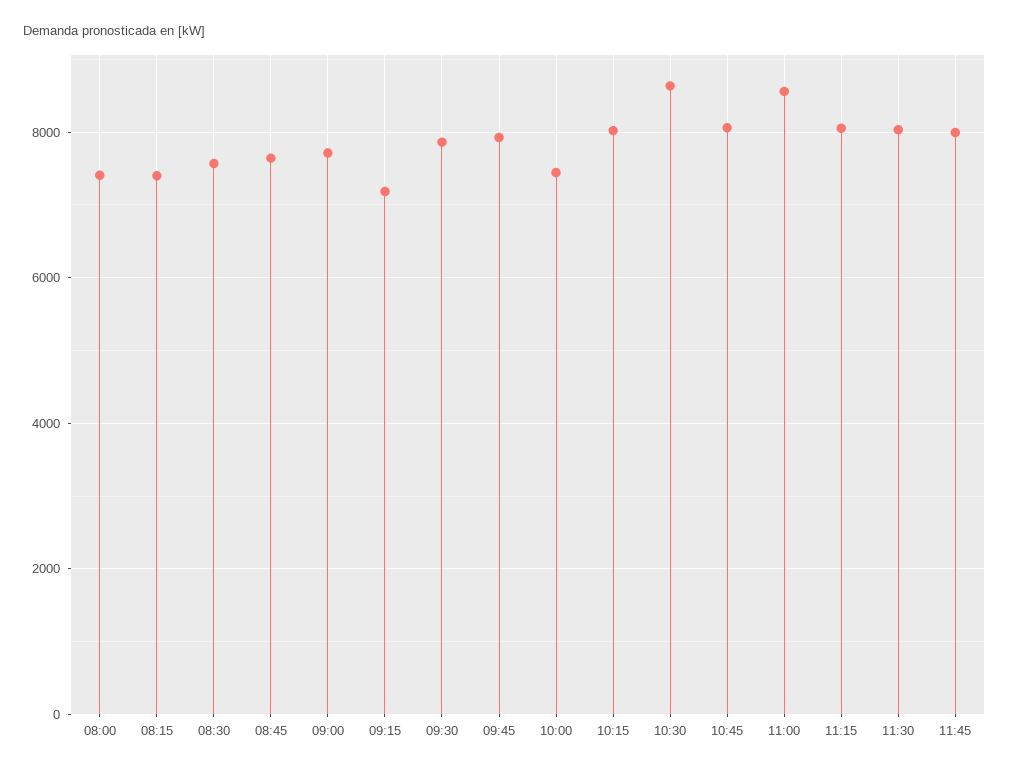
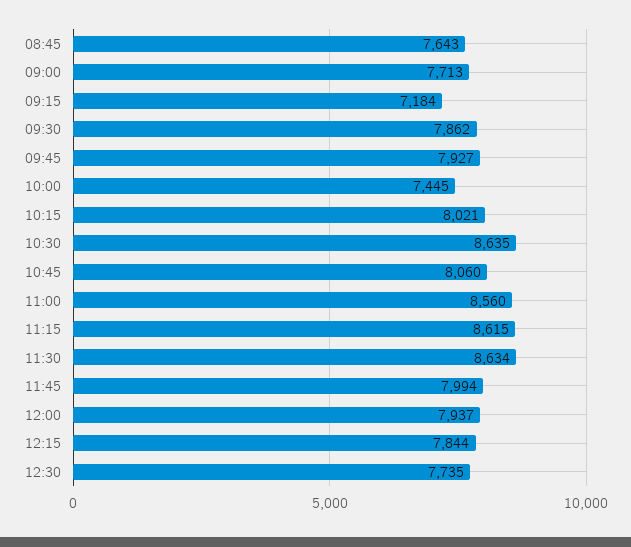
08:00: 7400 -> none
08:15: 7400 -> none
08:30: 7600 -> none
11:15: 8000 -> 8615
11:30: 8000 -> 8634
12:00: none -> 7937
12:15: none -> 7844
12:30: none -> 7735

